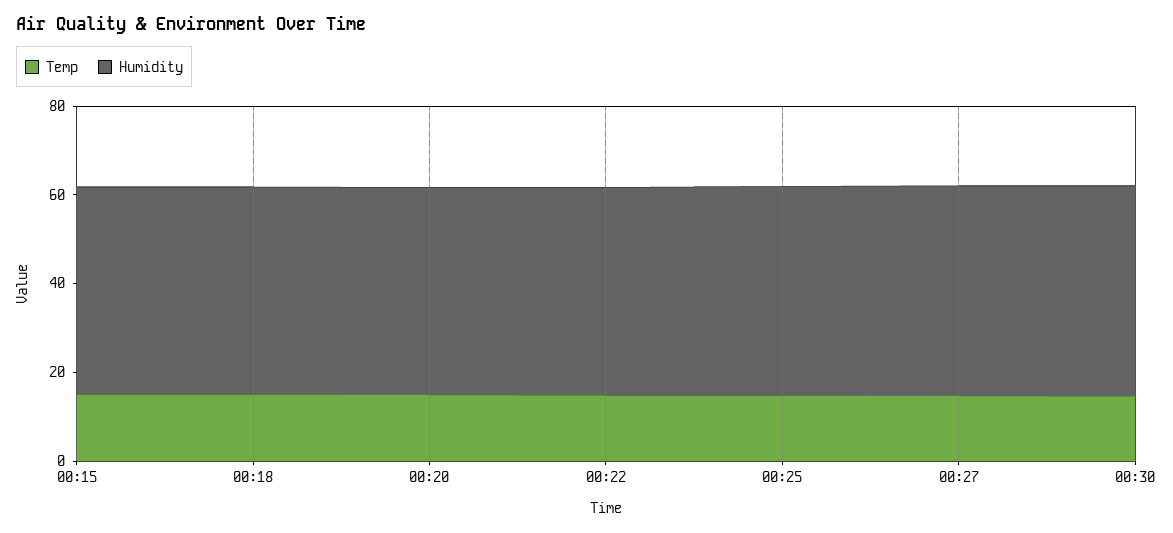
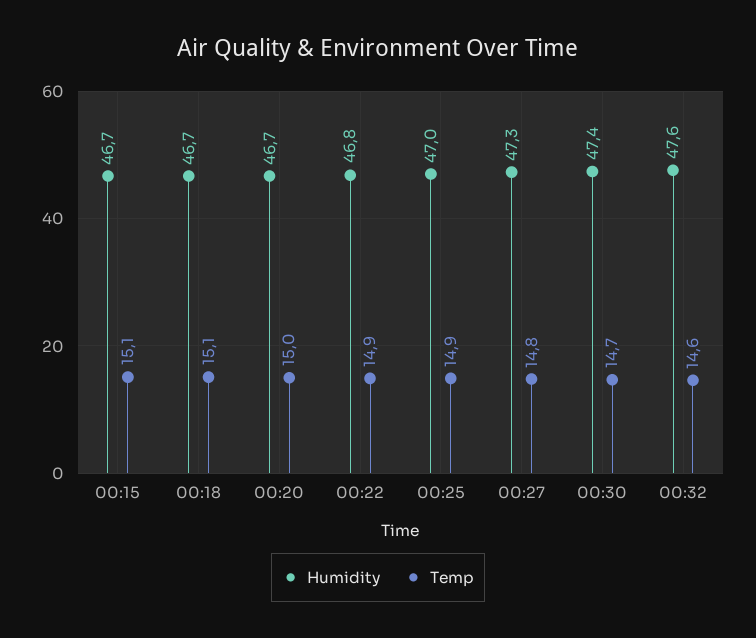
Humidity, 00:32: none -> 47.6
Temp, 00:32: none -> 14.6

